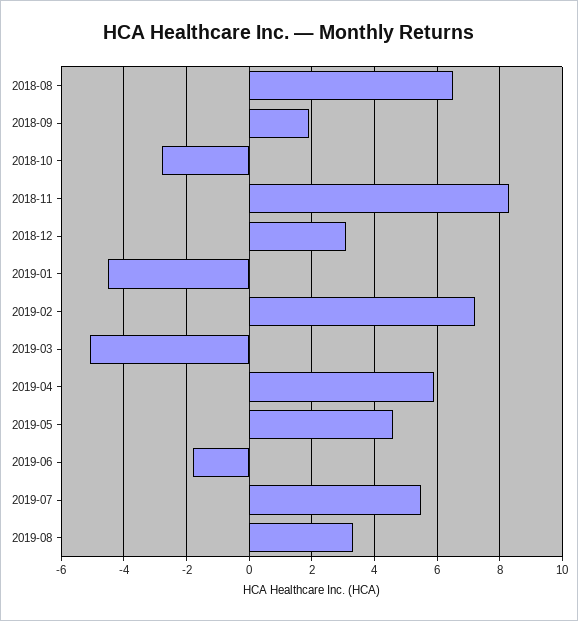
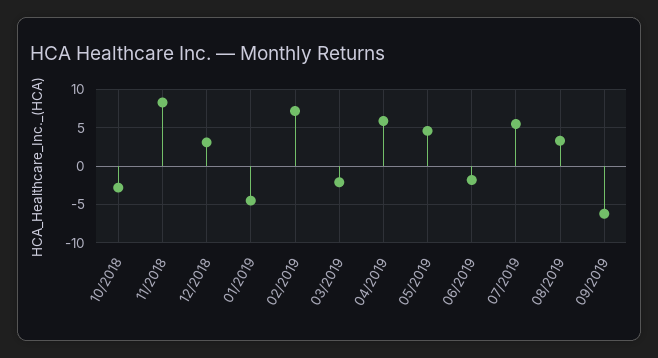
2018-08: 6.5 -> none
2018-09: 2 -> none
2019-03: -5 -> -2
09/2019: none -> -6

